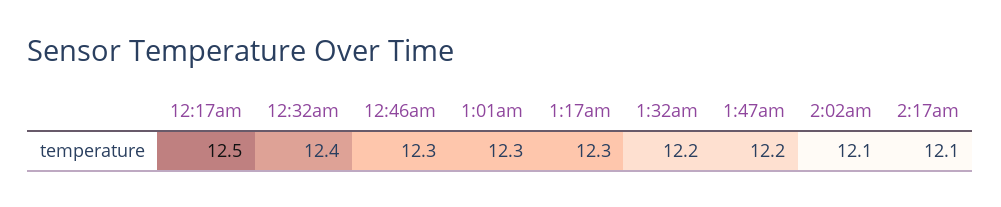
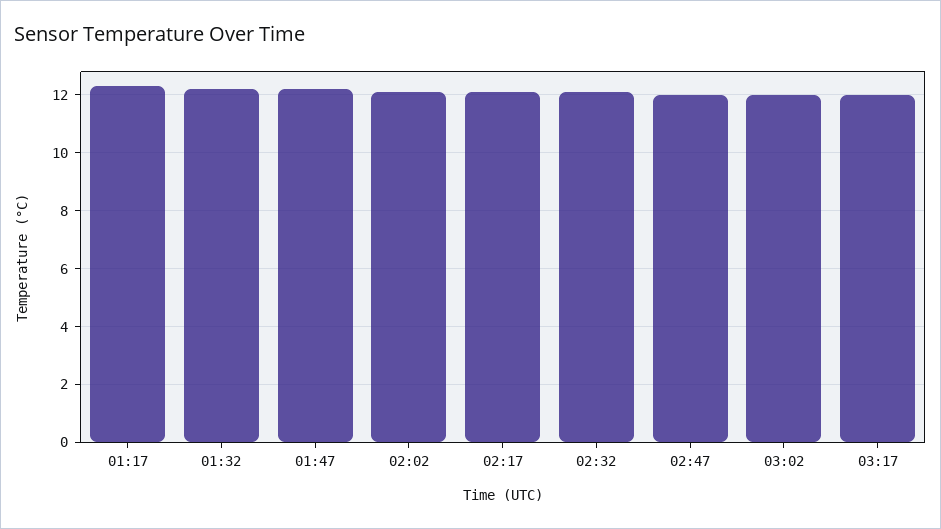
12:17am: 12.5 -> none
12:32am: 12.4 -> none
12:46am: 12.3 -> none
1:01am: 12.3 -> none
02:32: none -> 12
02:47: none -> 12
03:02: none -> 12
03:17: none -> 12

